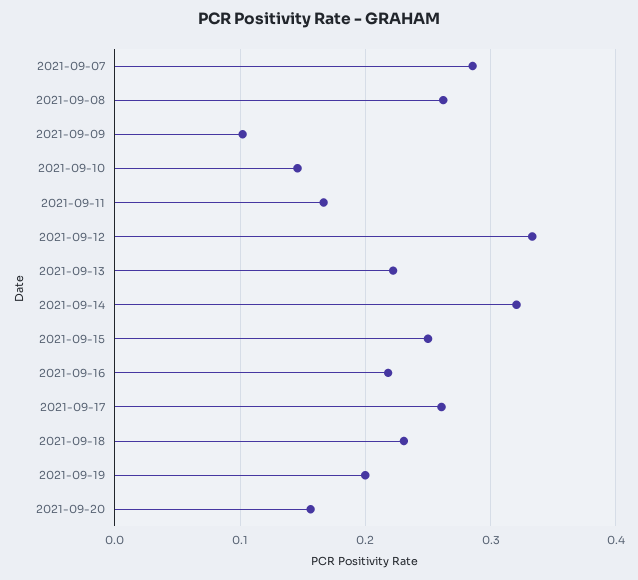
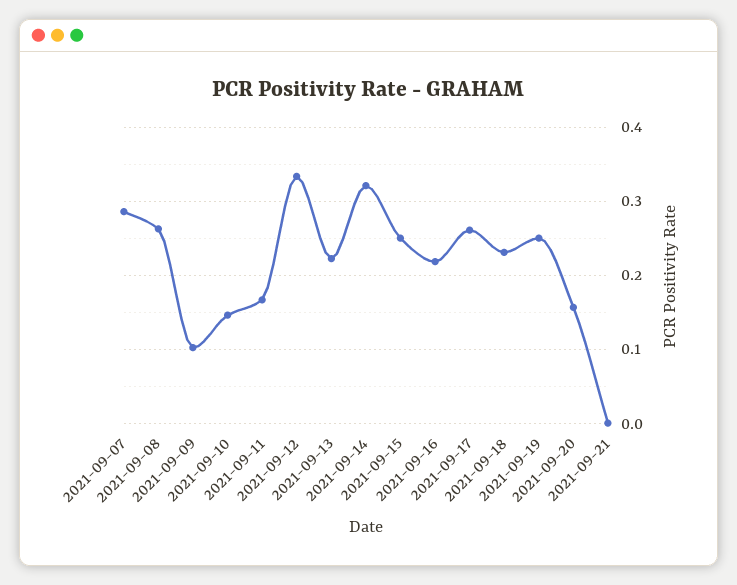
2021-09-19: 0.2 -> 0.25
2021-09-21: none -> 0

